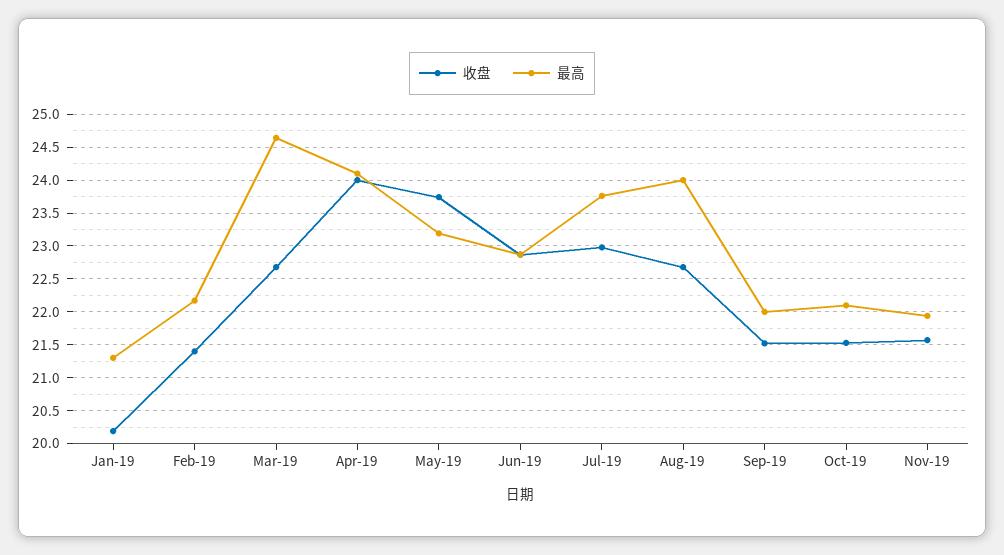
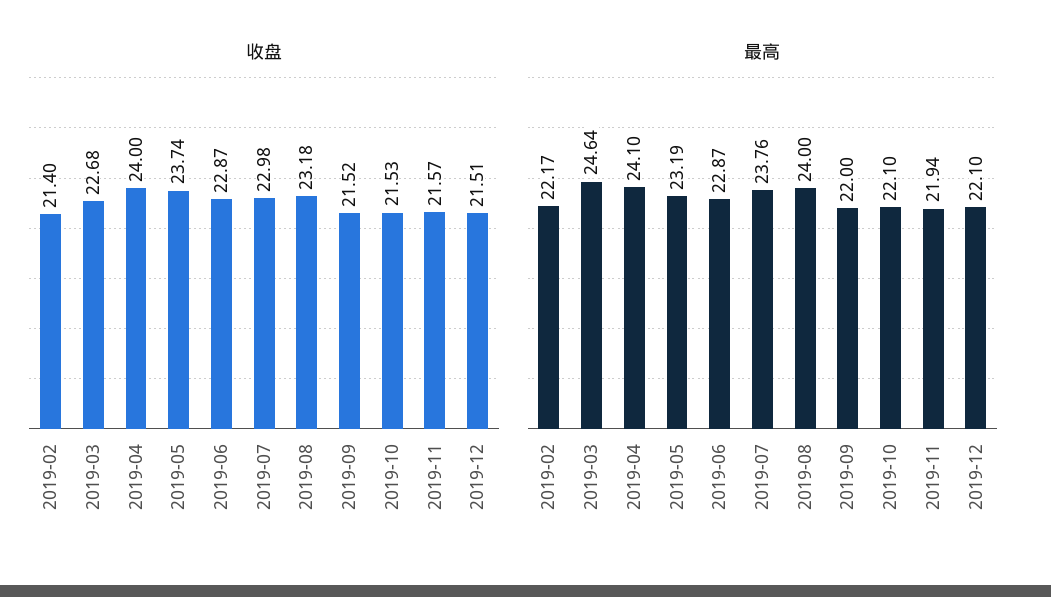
收盘, Jan-19: 20.2 -> none
最高, Jan-19: 21.3 -> none
收盘, Aug-19: 22.7 -> 23.18
收盘, 2019-12: none -> 21.51
最高, 2019-12: none -> 22.1

